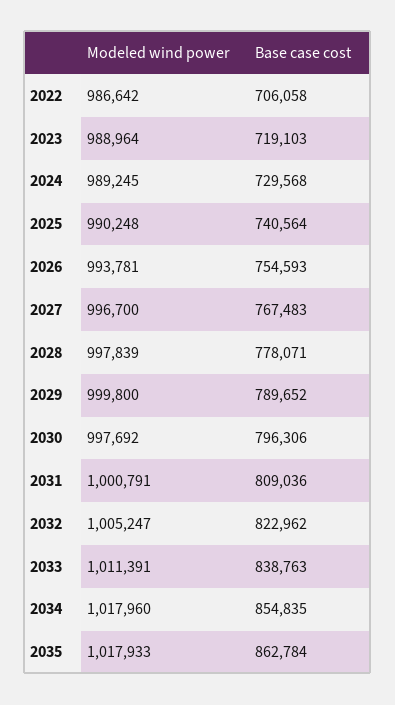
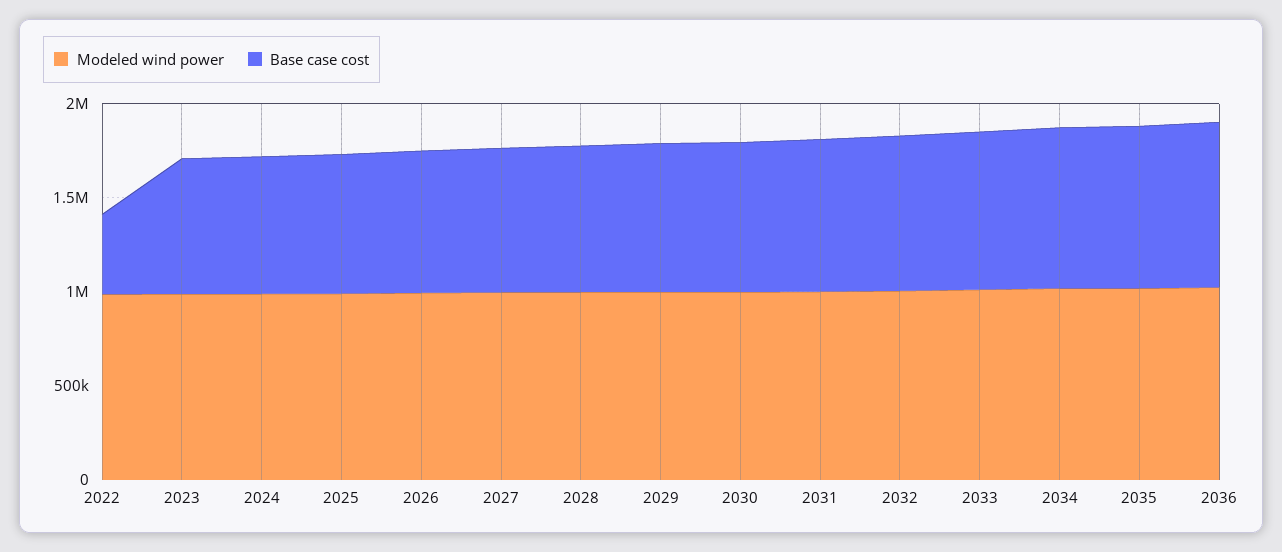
Base case cost, 2022: 706058 -> 400000
Modeled wind power, 2036: none -> 1000000
Base case cost, 2036: none -> 900000

